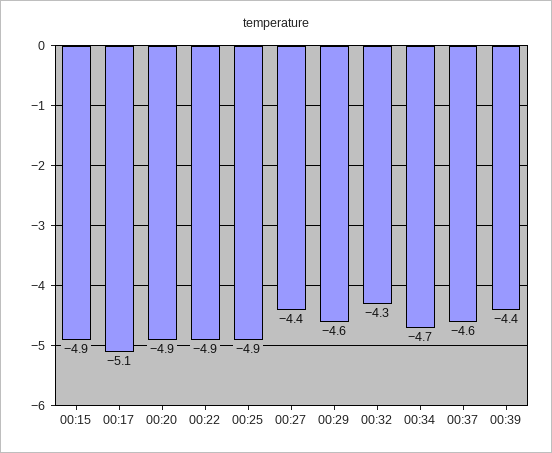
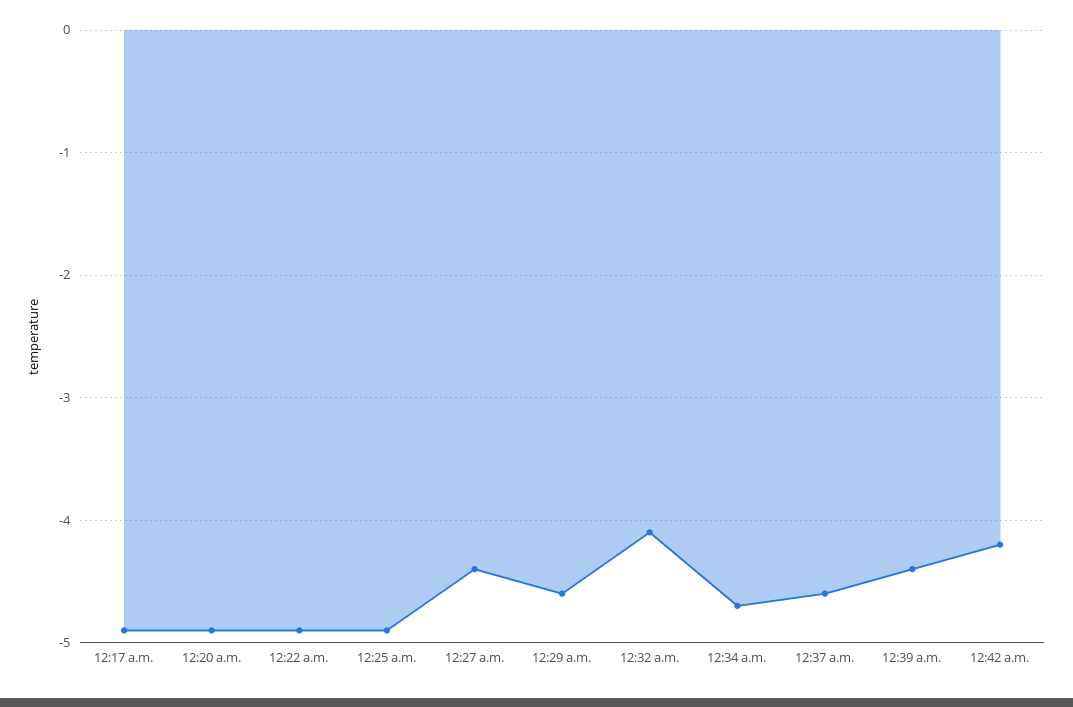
00:15: -4.9 -> none
00:17: -5.1 -> -4.9
00:32: -4.3 -> -4.1
12:42 a.m.: none -> -4.2

